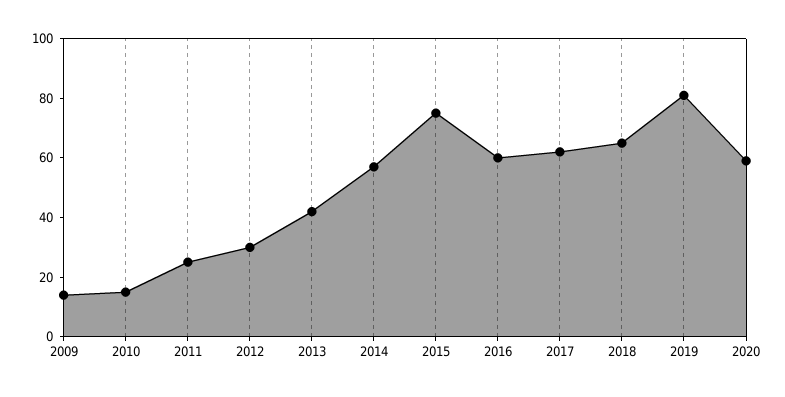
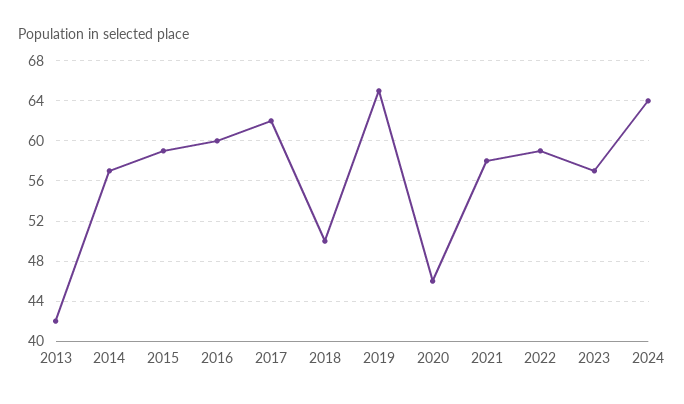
2009: 15 -> none
2010: 15 -> none
2011: 25 -> none
2012: 30 -> none
2015: 75 -> 59
2018: 65 -> 50
2019: 80 -> 65
2020: 60 -> 46
2021: none -> 58
2022: none -> 59
2023: none -> 57
2024: none -> 64

